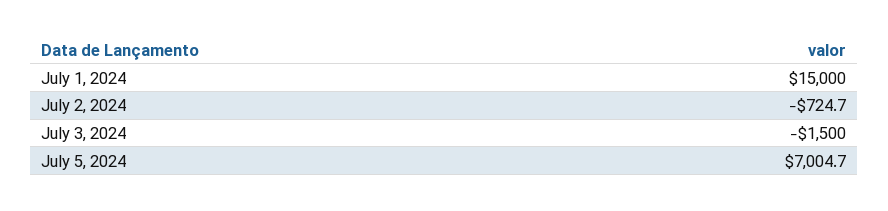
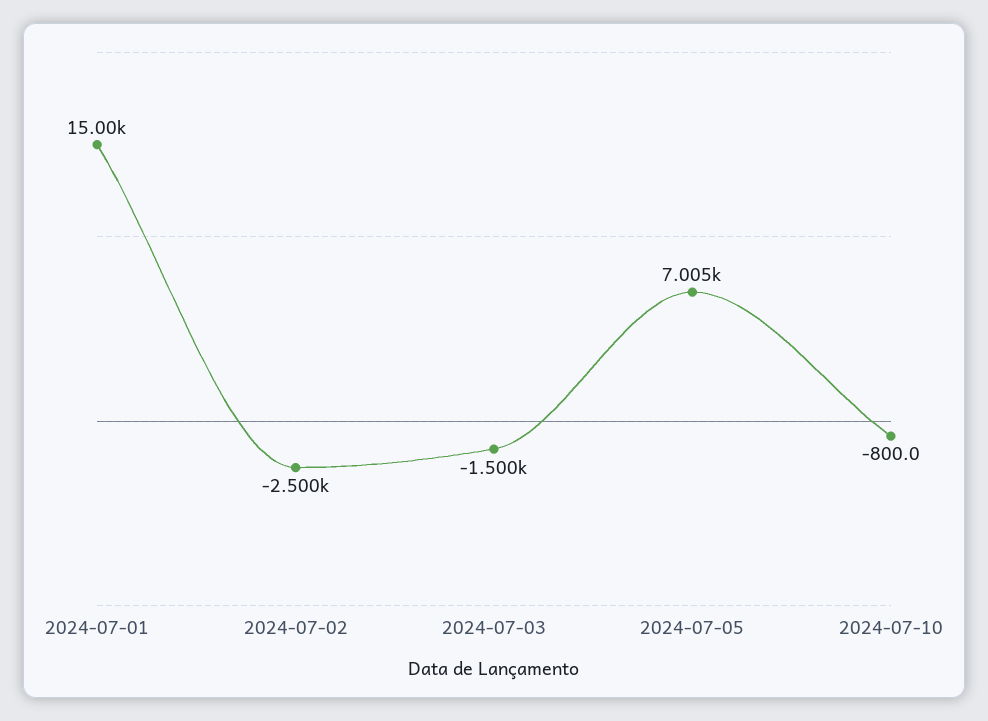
July 2, 2024: -724.7 -> -2500
2024-07-10: none -> -800

